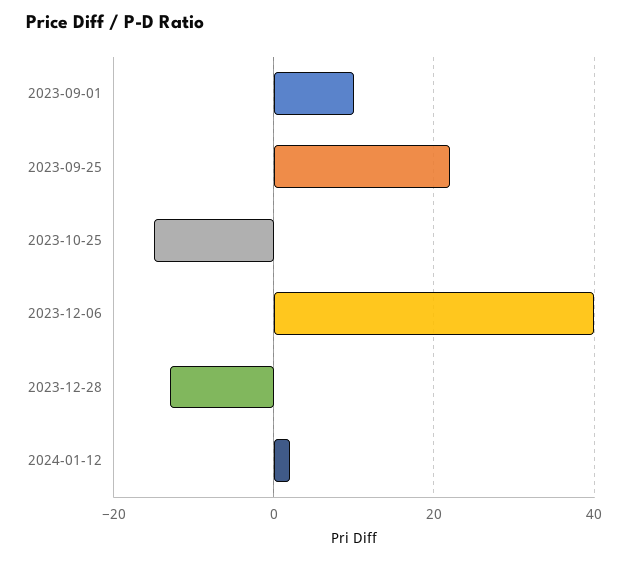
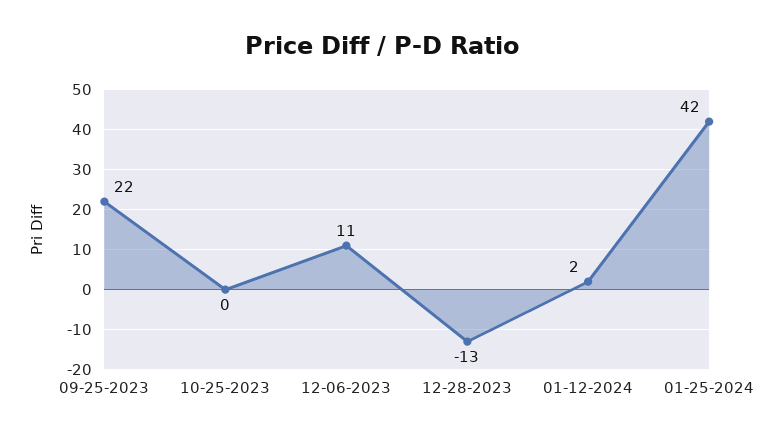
2023-09-01: 10 -> none
2023-10-25: -15 -> 0
2023-12-06: 40 -> 11
01-25-2024: none -> 42

